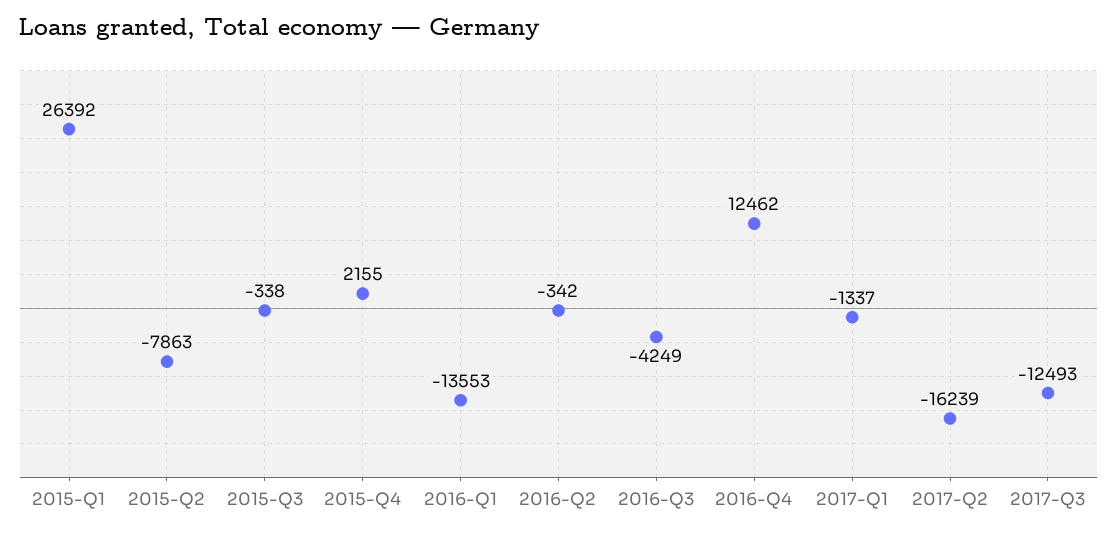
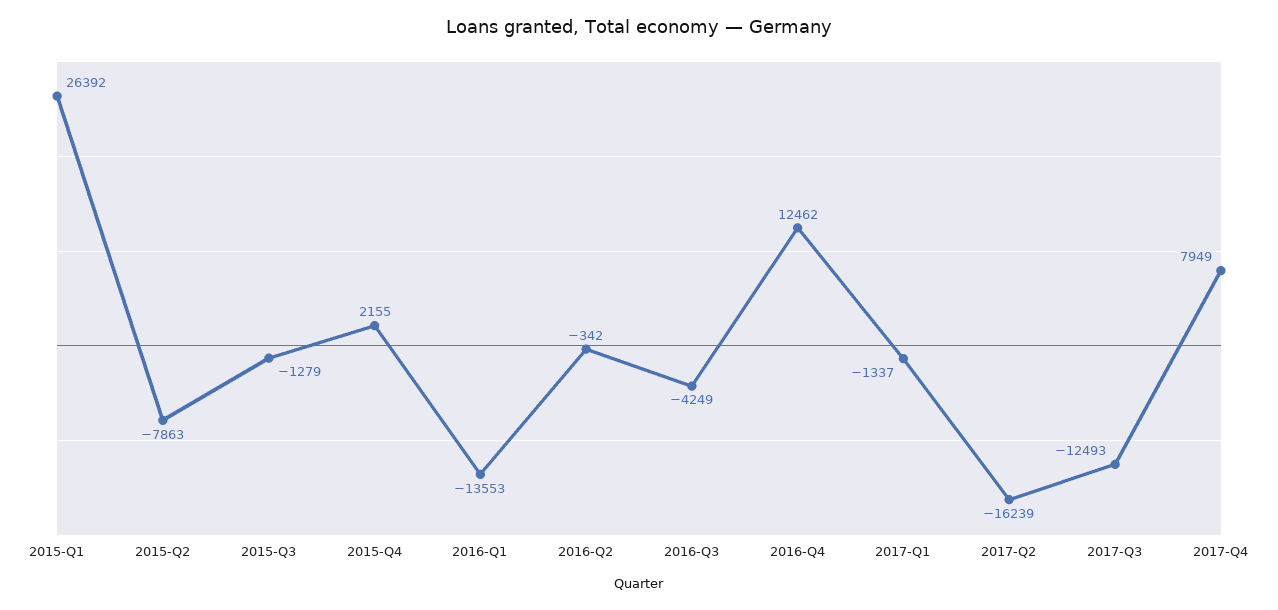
2015-Q3: -338 -> -1279
2017-Q4: none -> 7949

